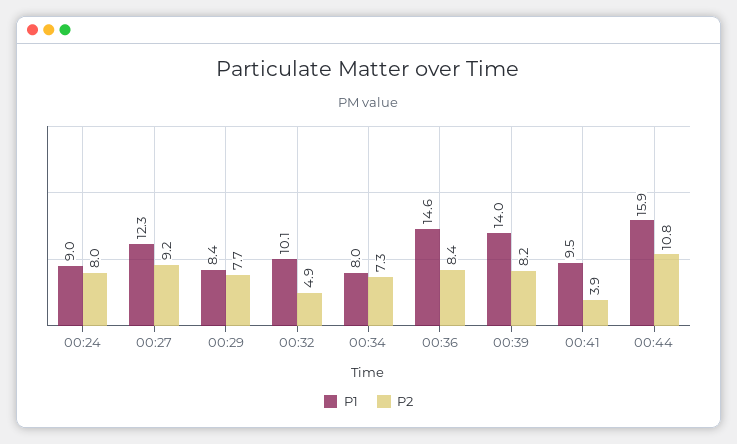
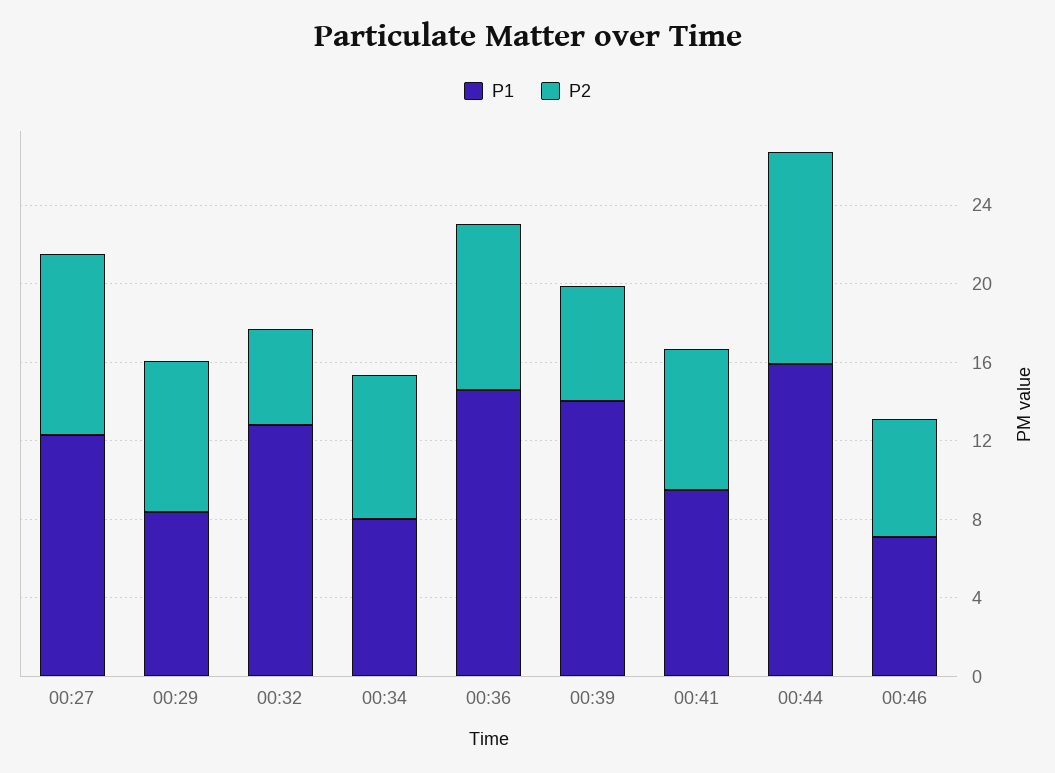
P1, 00:24: 9 -> none
P2, 00:24: 8 -> none
P1, 00:32: 10.1 -> 13
P2, 00:39: 8.2 -> 6
P2, 00:41: 3.9 -> 7
P1, 00:46: none -> 7
P2, 00:46: none -> 6

